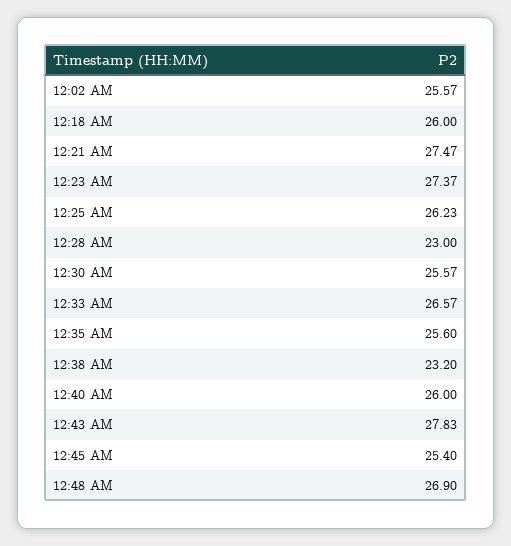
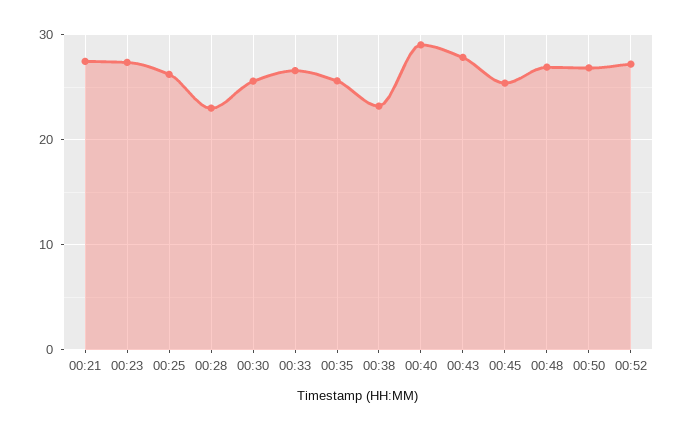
12:02 AM: 25.57 -> none
12:18 AM: 26 -> none
12:40 AM: 26 -> 29
00:50: none -> 27
00:52: none -> 27

